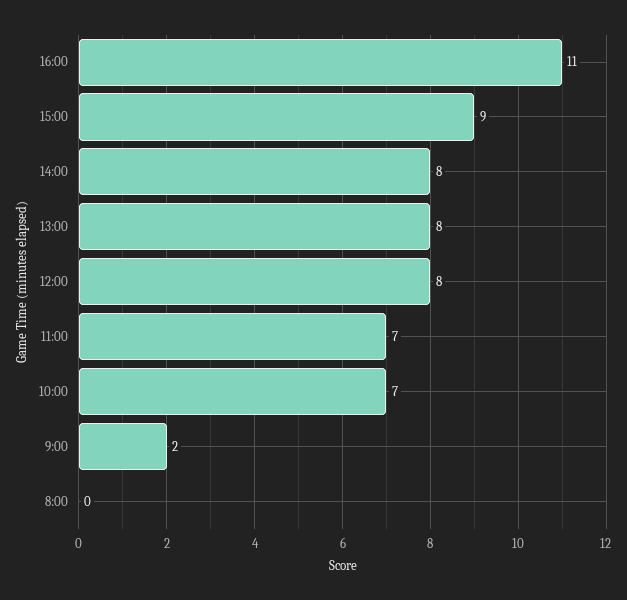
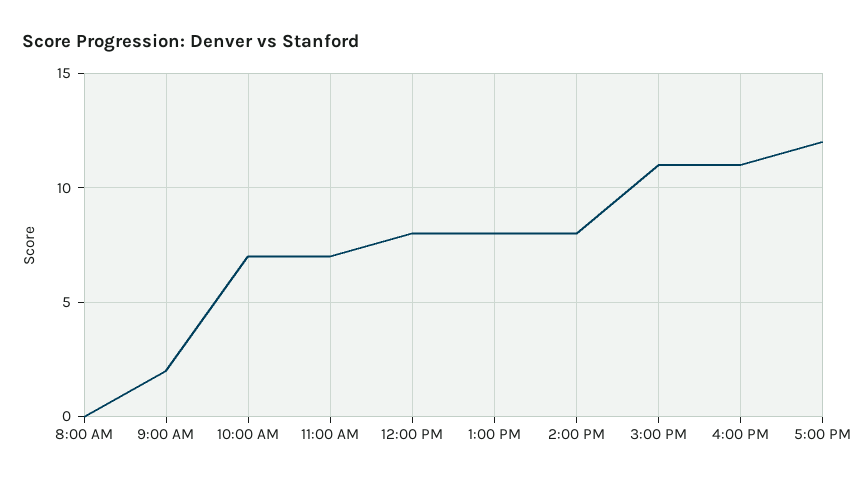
15:00: 9 -> 11
5:00 PM: none -> 12

